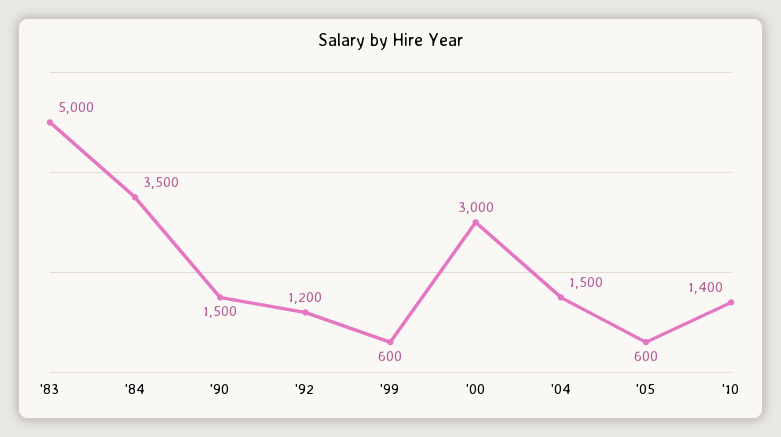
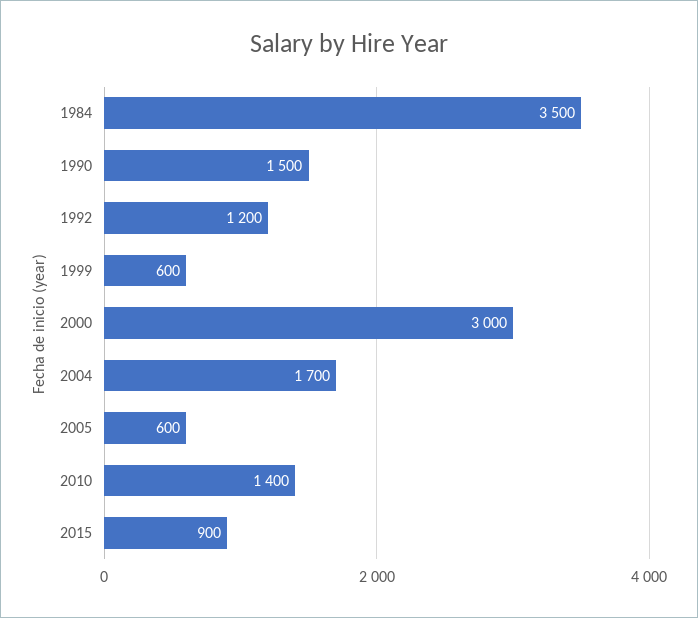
'83: 5000 -> none
'04: 1500 -> 1700
2015: none -> 900

